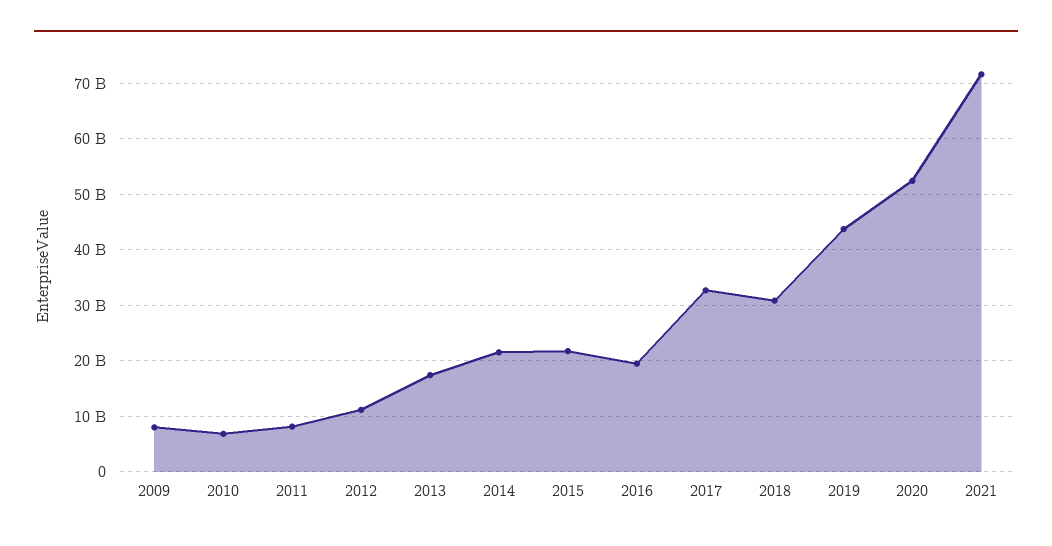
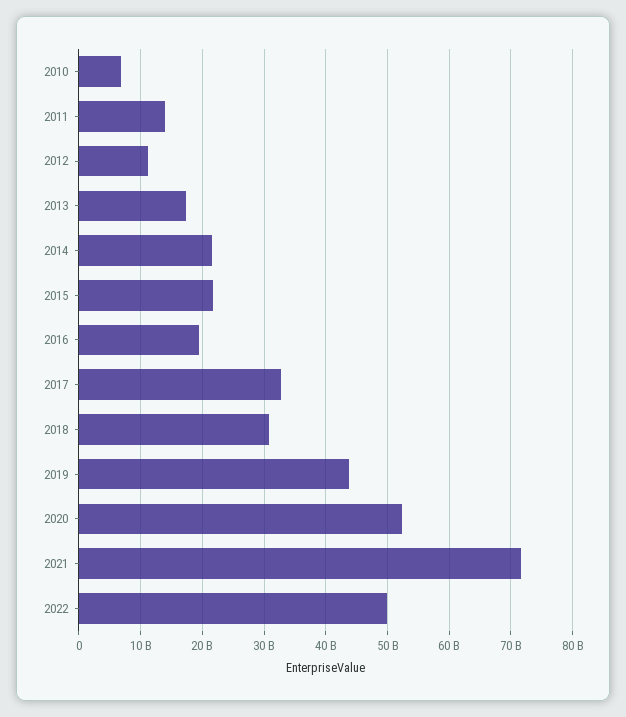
2009: 8000000000 -> none
2011: 8000000000 -> 14000000000
2022: none -> 50000000000

